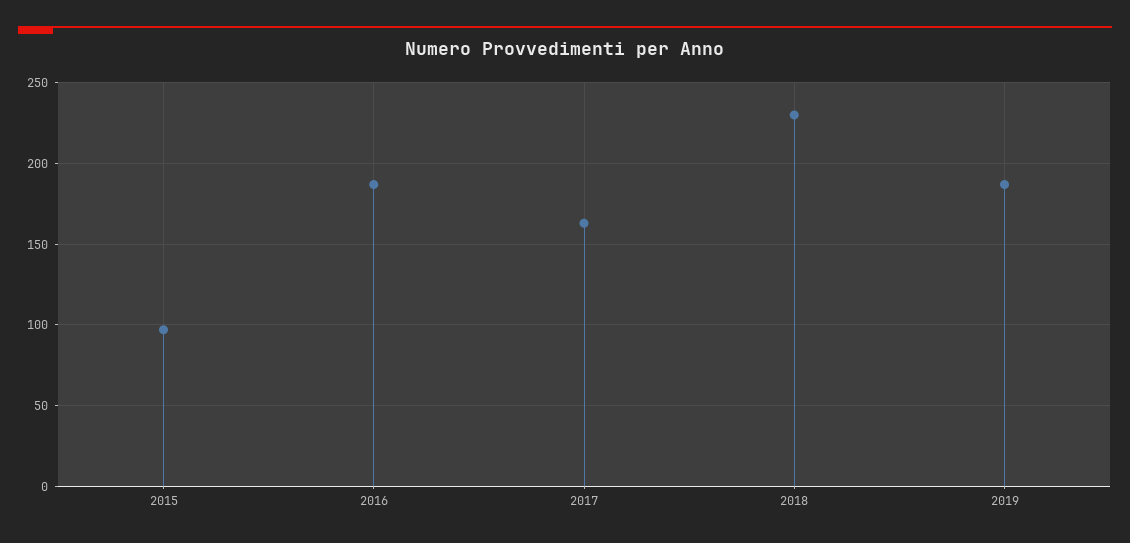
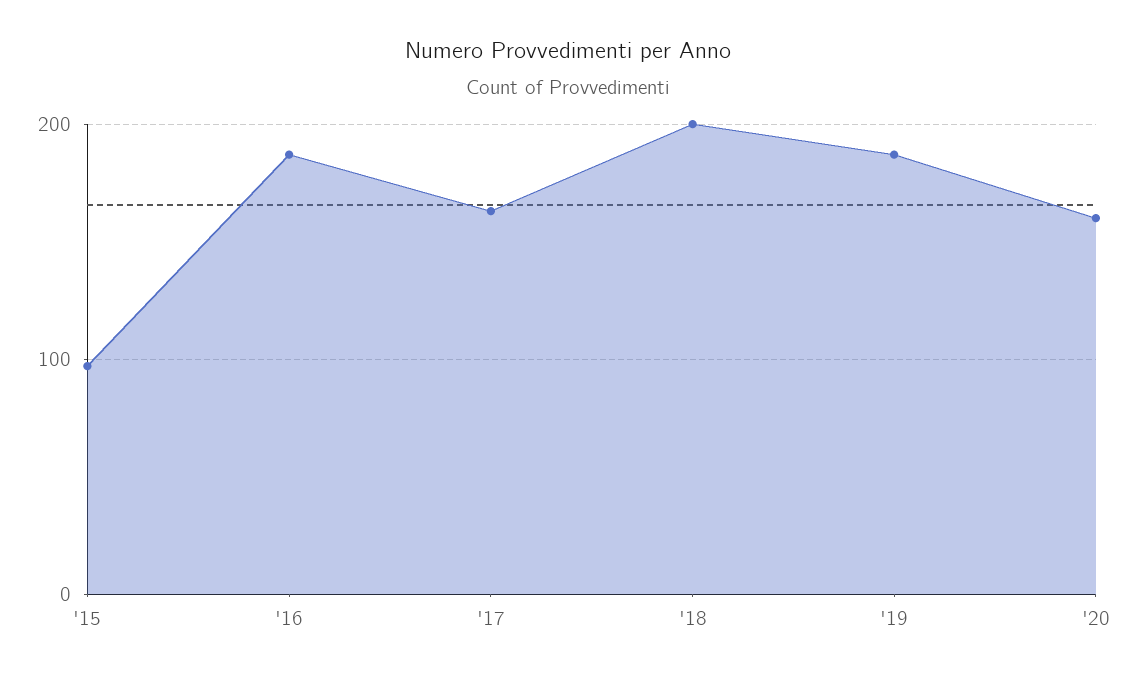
2018: 230 -> 200
'20: none -> 160

